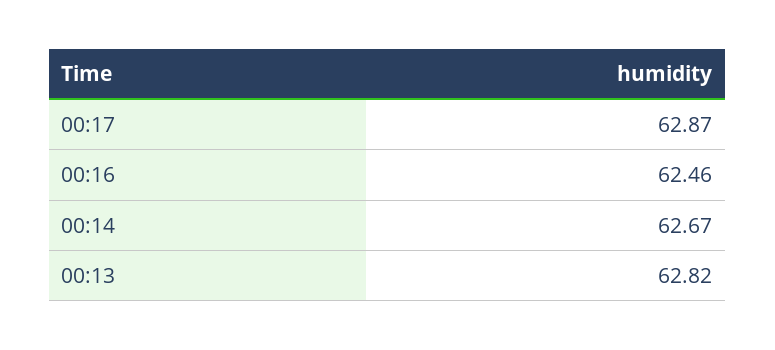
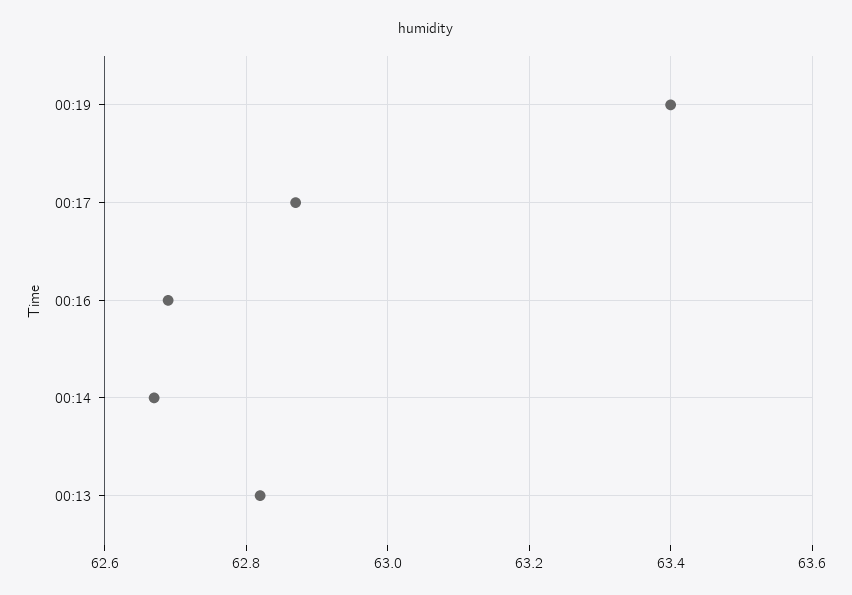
00:16: 62.46 -> 62.7
00:19: none -> 63.4

